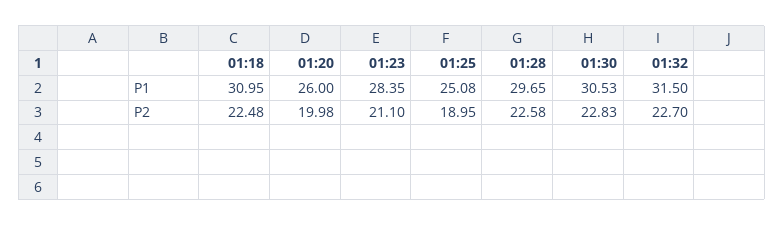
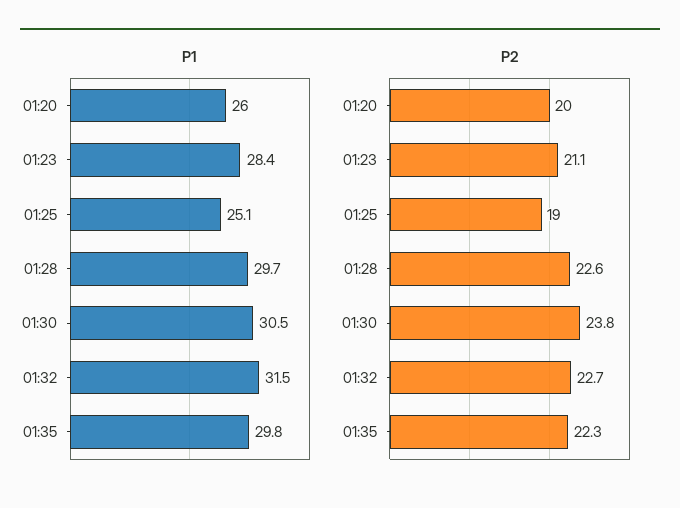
P1, 01:18: 30.95 -> none
P2, 01:18: 22.48 -> none
P2, 01:30: 22.83 -> 23.8
P1, 01:35: none -> 29.8
P2, 01:35: none -> 22.3

